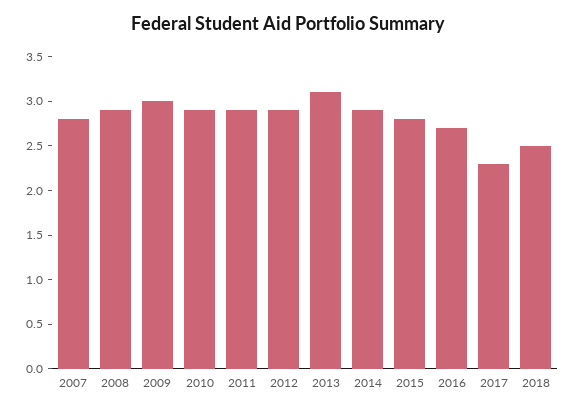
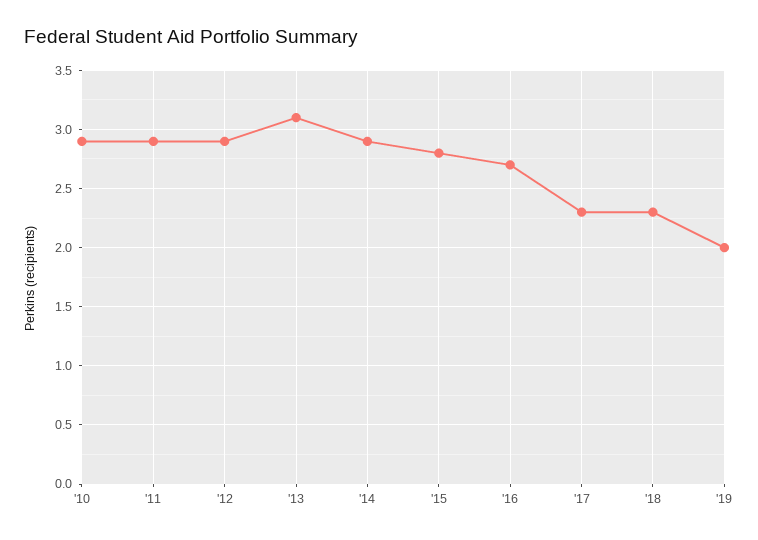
2007: 2.8 -> none
2008: 2.9 -> none
2009: 3 -> none
2018: 2.5 -> 2.3
'19: none -> 2

